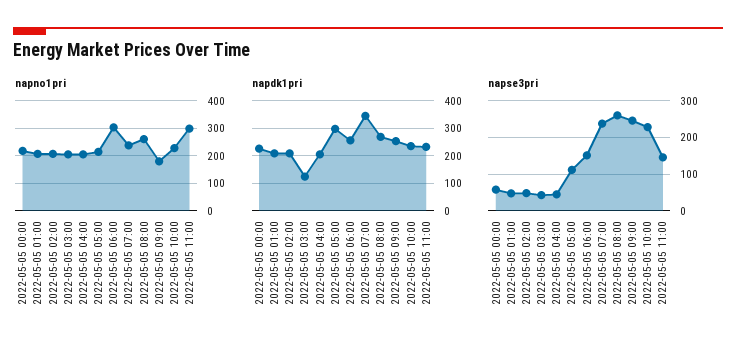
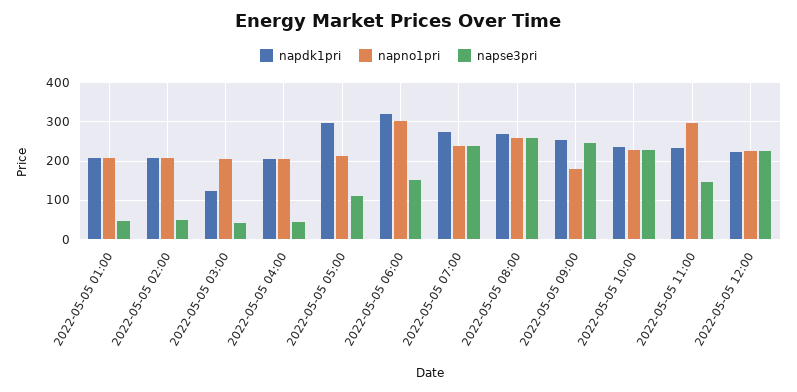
napno1pri, 2022-05-05 00:00: 225 -> none
napdk1pri, 2022-05-05 00:00: 225 -> none
napdk1pri, 2022-05-05 06:00: 250 -> 320
napdk1pri, 2022-05-05 07:00: 350 -> 280
napse3pri, 2022-05-05 00:00: 60 -> none
napdk1pri, 2022-05-05 12:00: none -> 220
napno1pri, 2022-05-05 12:00: none -> 220
napse3pri, 2022-05-05 12:00: none -> 220

